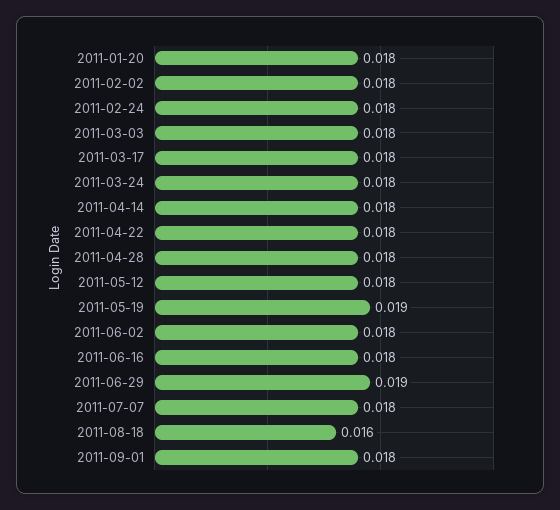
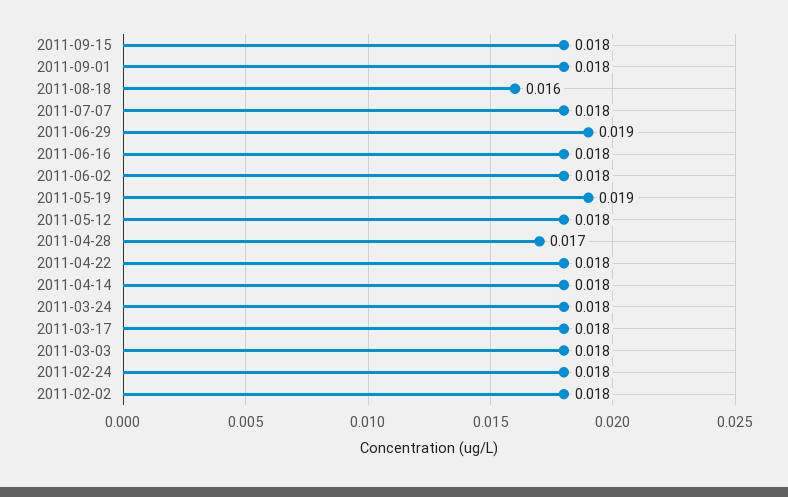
2011-01-20: 0.018 -> none
2011-04-28: 0.018 -> 0.017
2011-09-15: none -> 0.018

